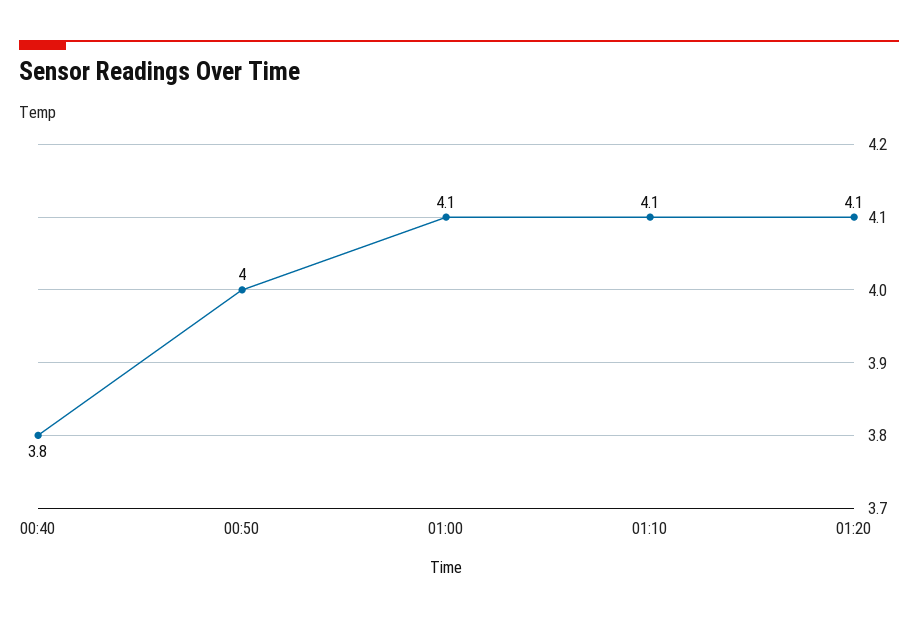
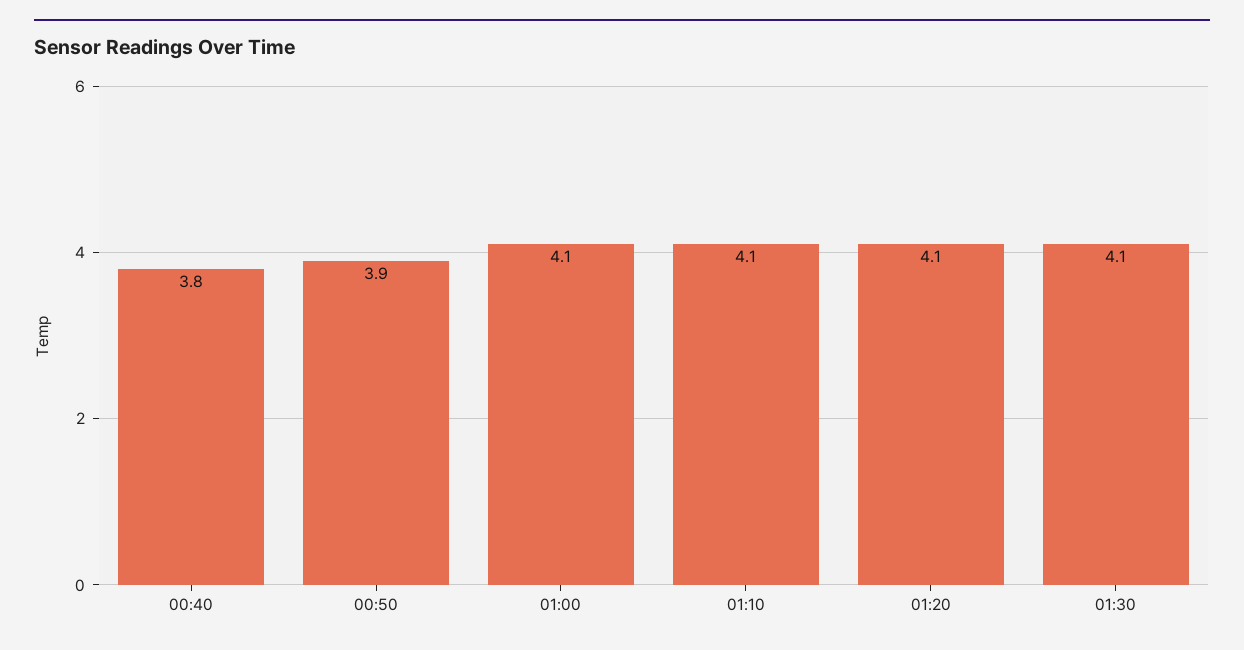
00:50: 4 -> 3.9
01:30: none -> 4.1

